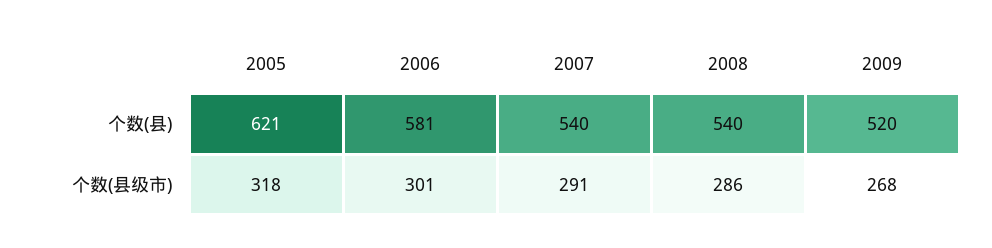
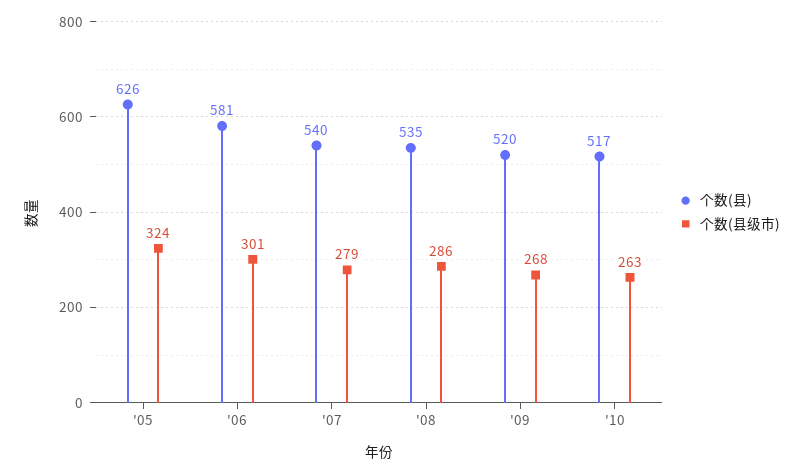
个数(县), 2005: 621 -> 626
个数(县), 2008: 540 -> 535
个数(县级市), 2005: 318 -> 324
个数(县级市), 2007: 291 -> 279
个数(县), '10: none -> 517
个数(县级市), '10: none -> 263

